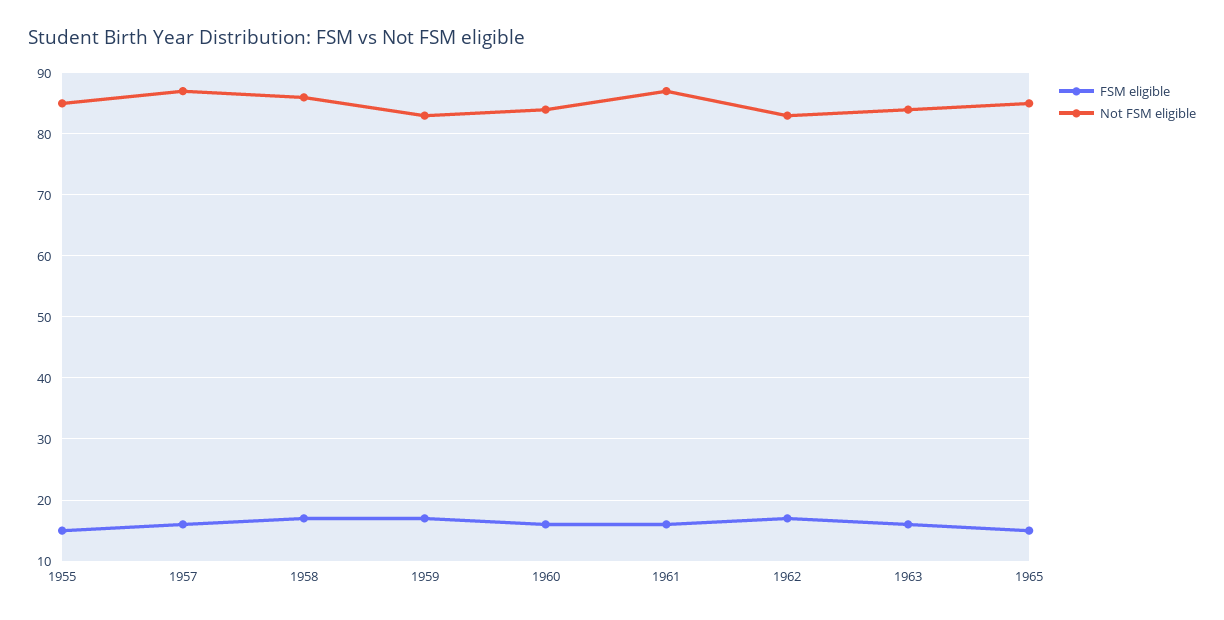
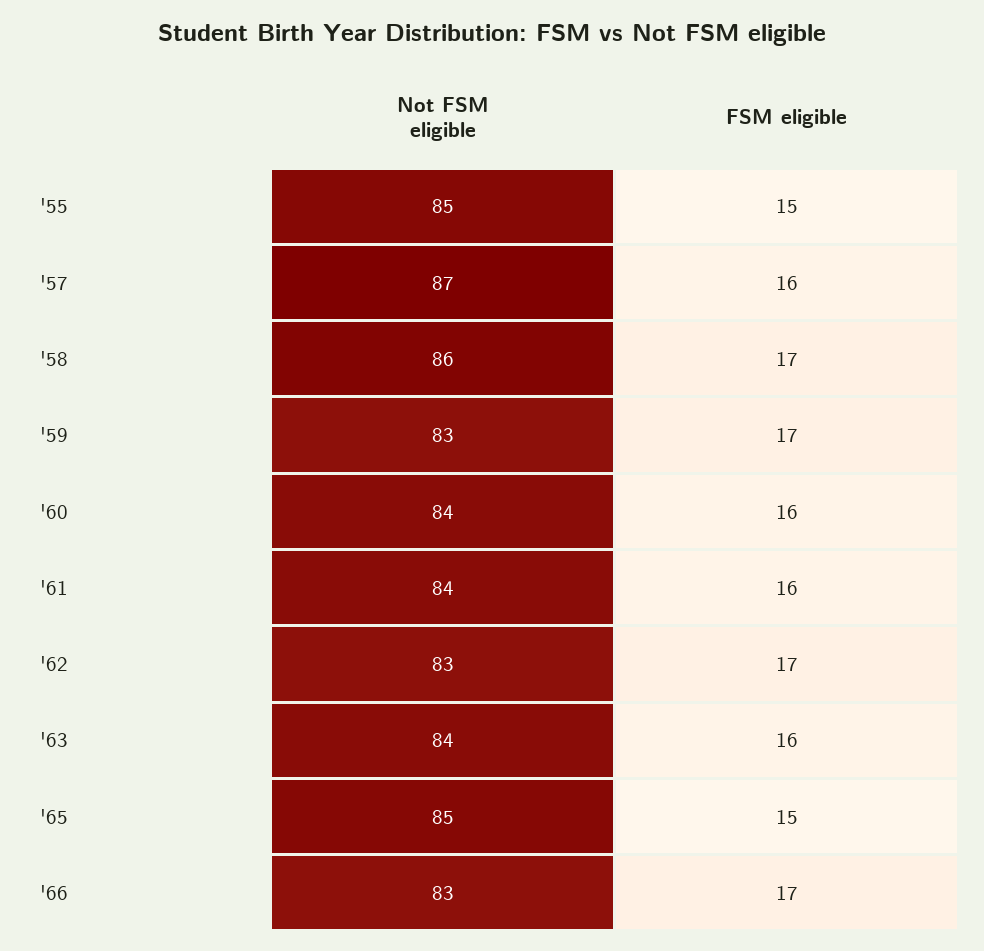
Not FSM eligible, 1961: 87 -> 84
Not FSM eligible, '66: none -> 83
FSM eligible, '66: none -> 17

